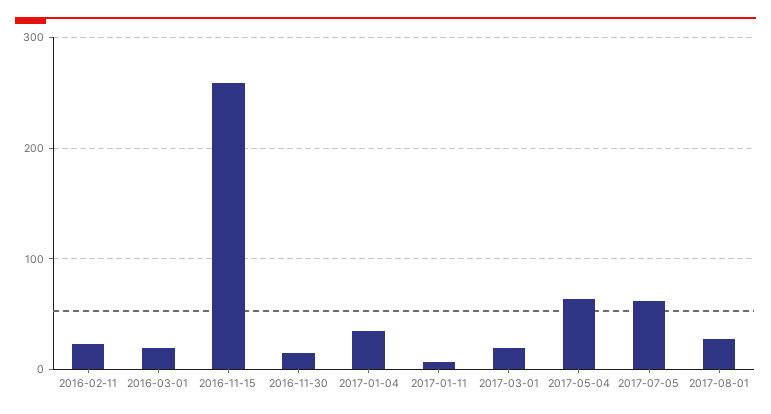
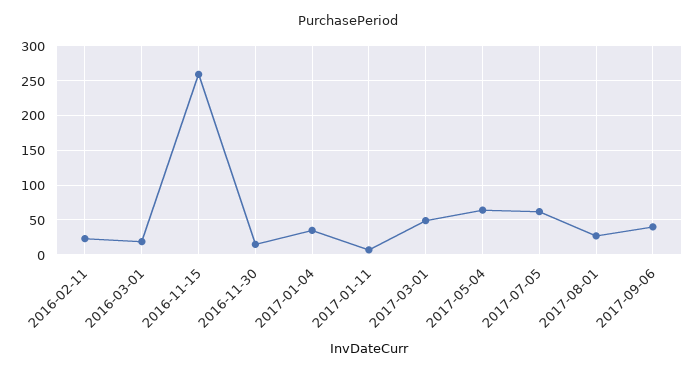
2017-03-01: 20 -> 50
2017-09-06: none -> 40

